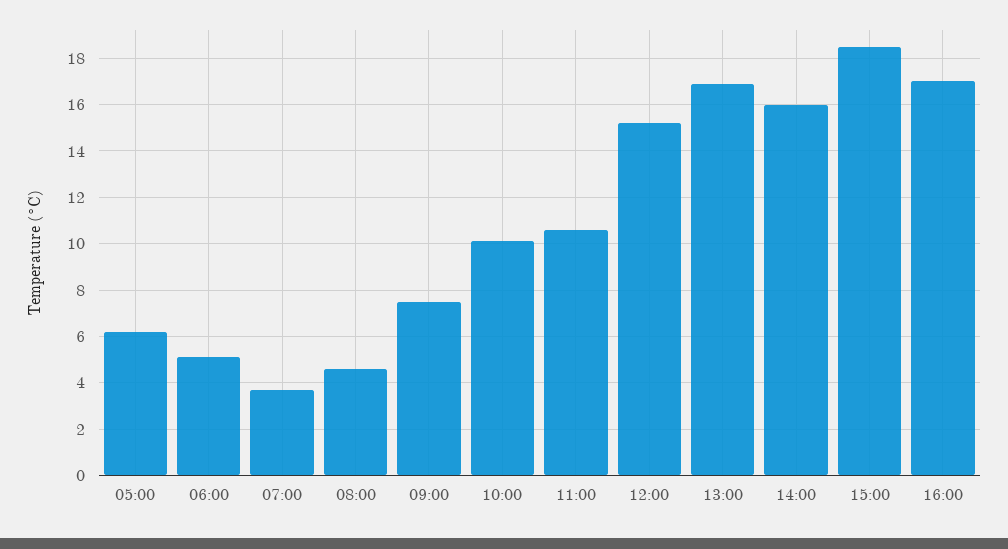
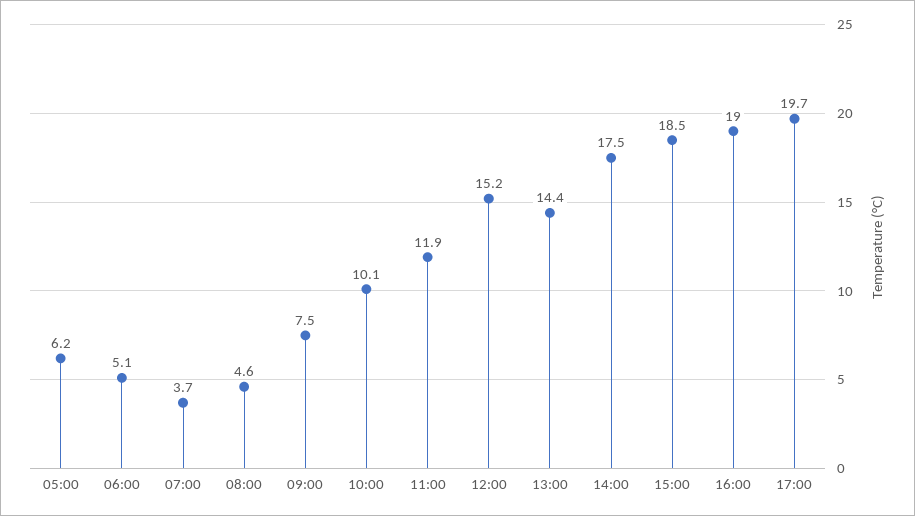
11:00: 10.5 -> 11.9
13:00: 17 -> 14.4
14:00: 16 -> 17.5
16:00: 17 -> 19
17:00: none -> 19.7

